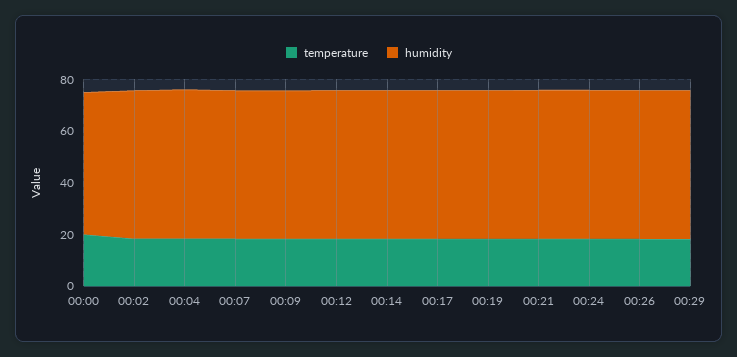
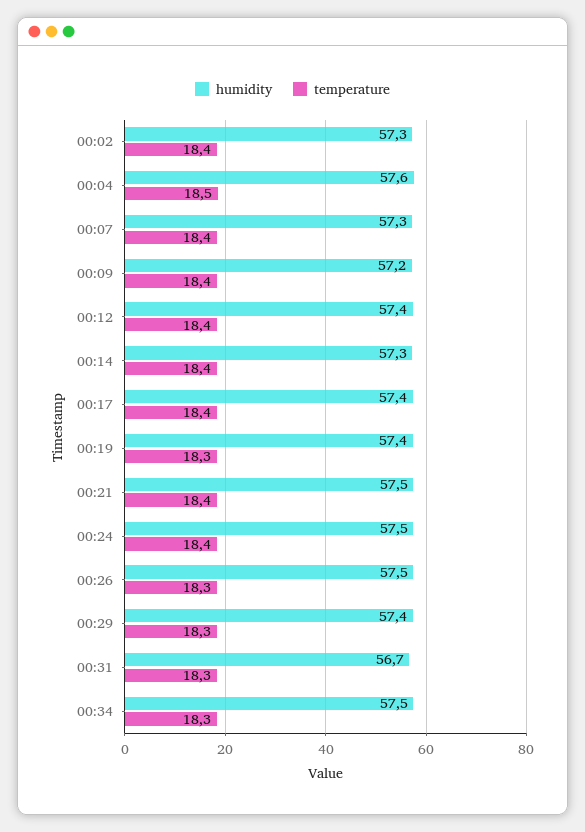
temperature, 00:00: 20 -> none
humidity, 00:00: 55 -> none
humidity, 00:31: none -> 56.7
temperature, 00:31: none -> 18.3
humidity, 00:34: none -> 57.5
temperature, 00:34: none -> 18.3

